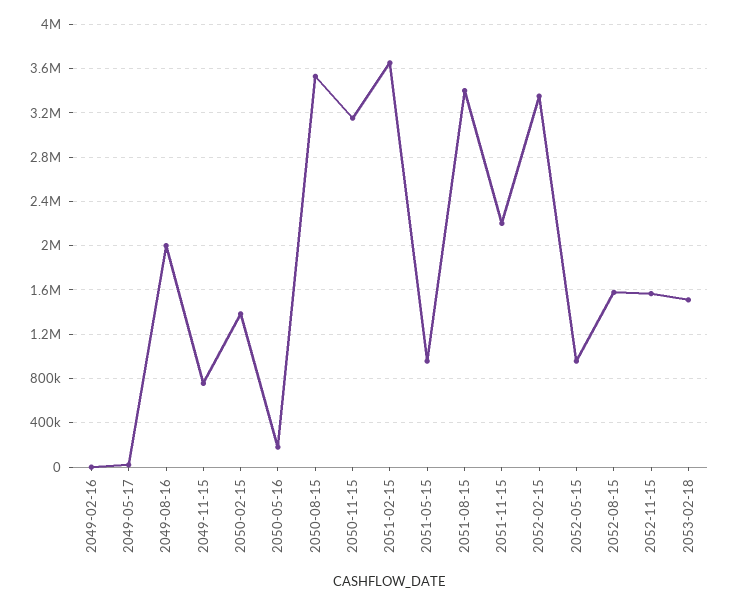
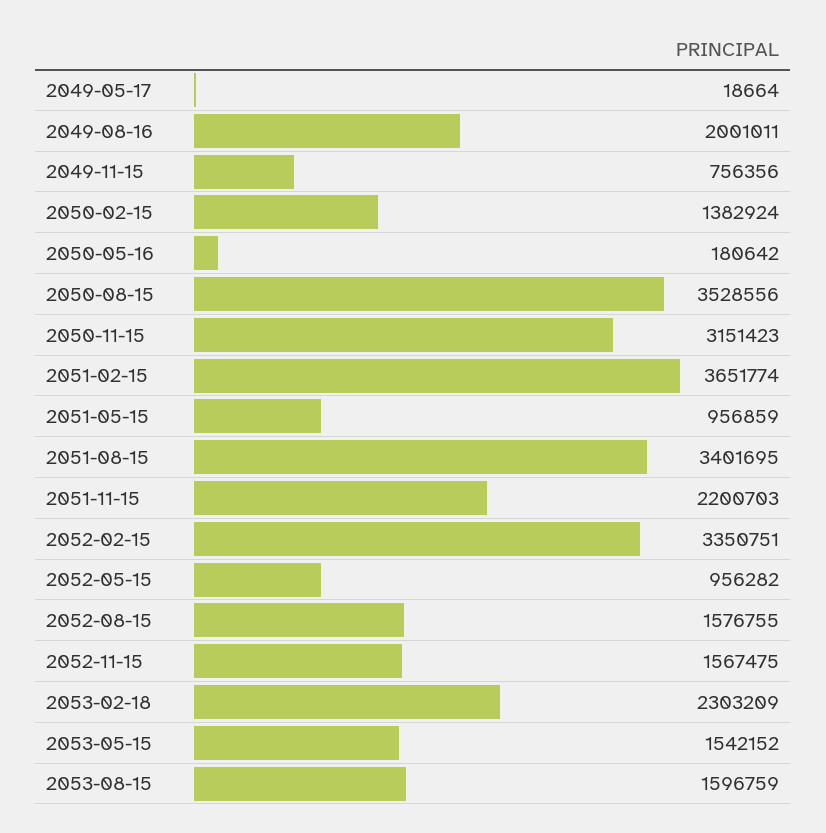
2049-02-16: 0 -> none
2053-02-18: 1500000 -> 2303209
2053-05-15: none -> 1542152
2053-08-15: none -> 1596759

